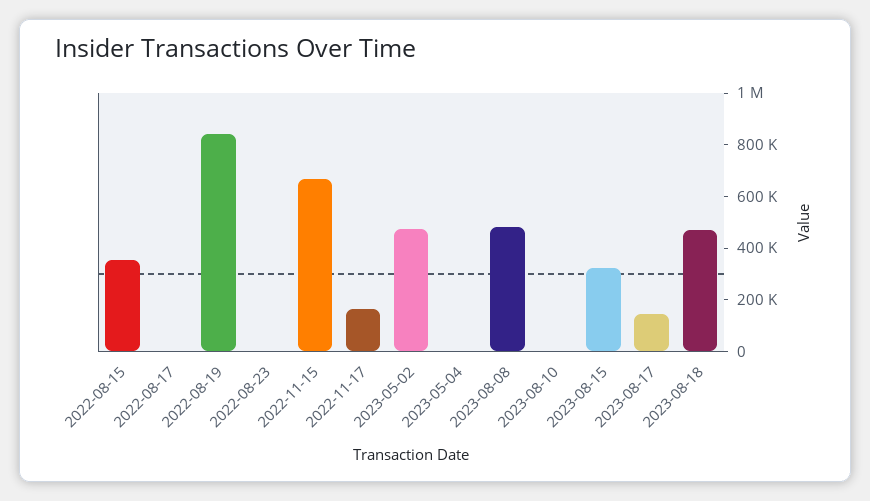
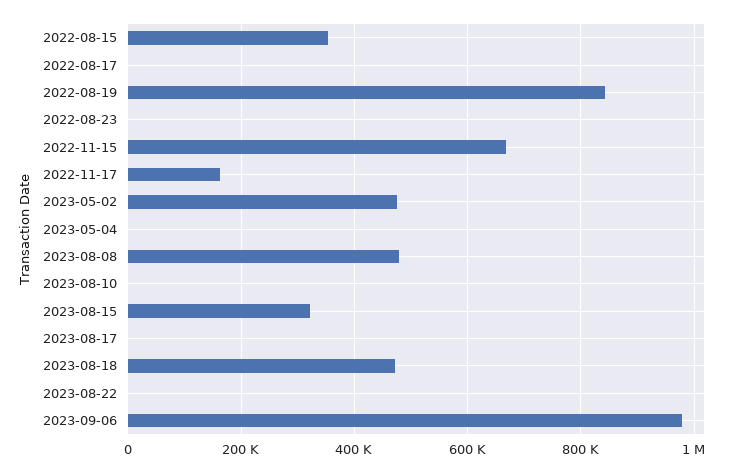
2023-08-17: 150000 -> 0
2023-08-22: none -> 0
2023-09-06: none -> 980000

